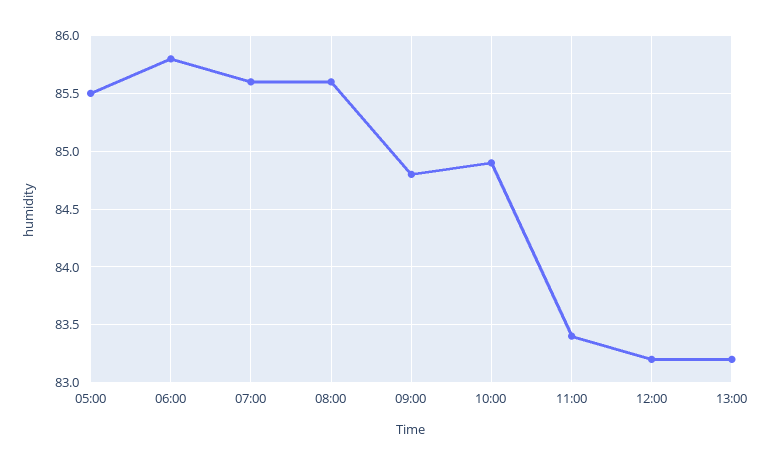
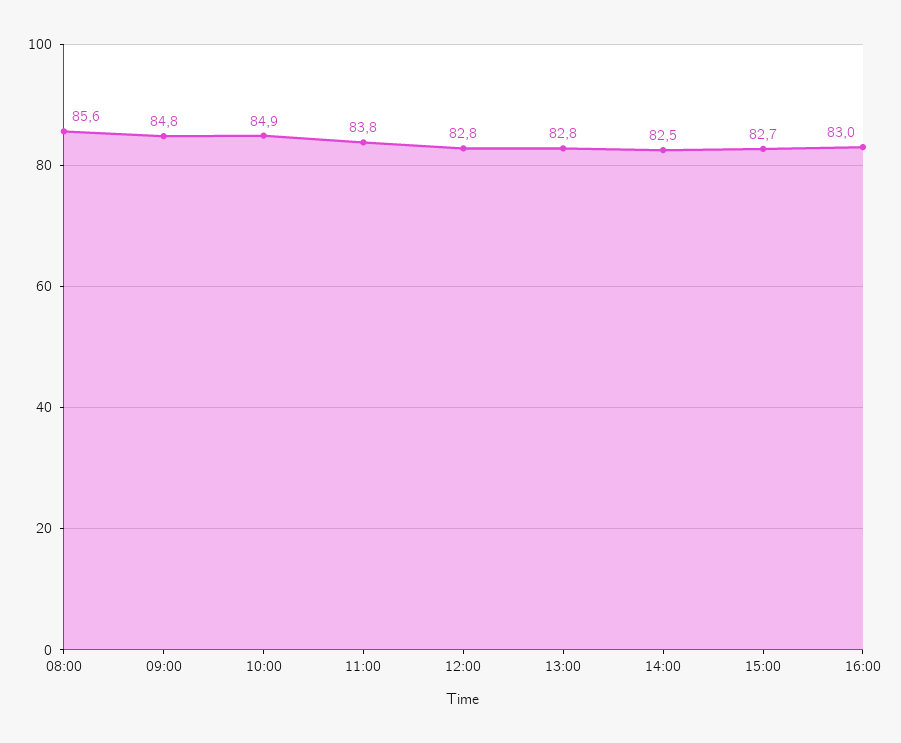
05:00: 85.5 -> none
06:00: 85.8 -> none
07:00: 85.6 -> none
11:00: 83.4 -> 83.8
12:00: 83.2 -> 82.8
13:00: 83.2 -> 82.8
14:00: none -> 82.5
15:00: none -> 82.7
16:00: none -> 83

